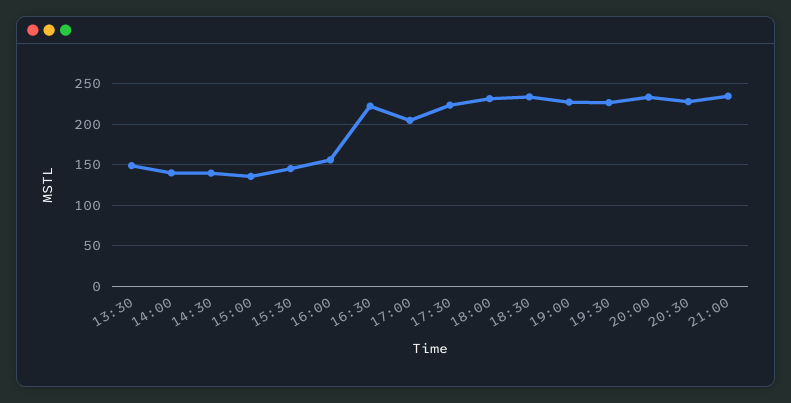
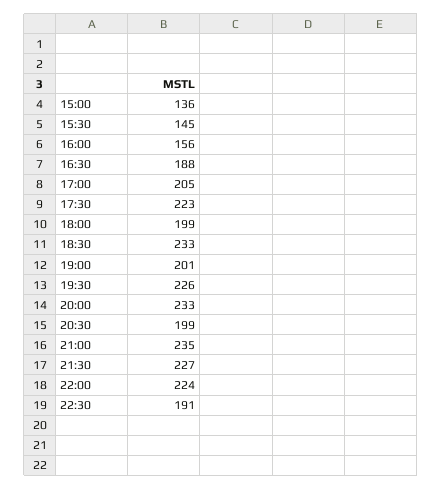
13:30: 150 -> none
14:00: 140 -> none
14:30: 140 -> none
16:30: 220 -> 188
18:00: 230 -> 199
19:00: 230 -> 201
20:30: 230 -> 199
21:30: none -> 227
22:00: none -> 224
22:30: none -> 191

